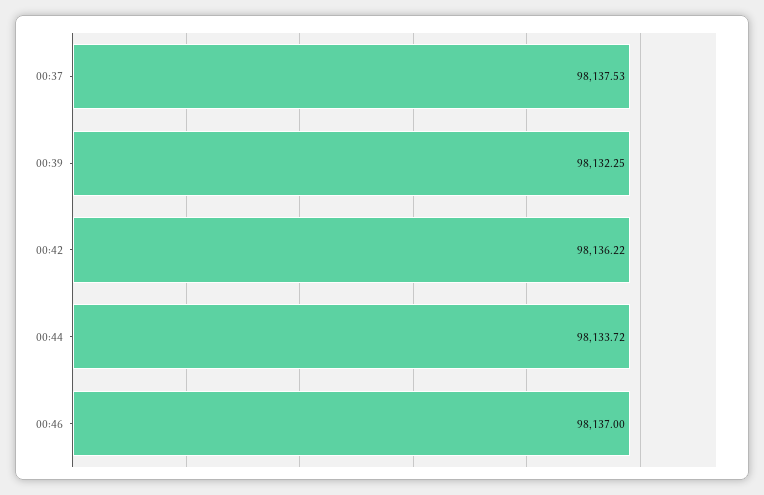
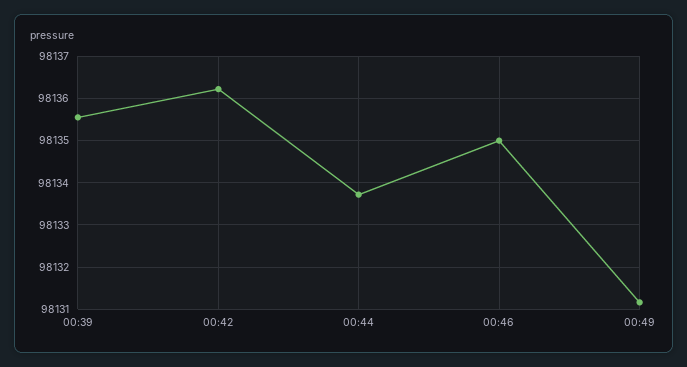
00:37: 98137.53 -> none
00:39: 98132.25 -> 98135.6
00:46: 98137 -> 98135
00:49: none -> 98131.2

